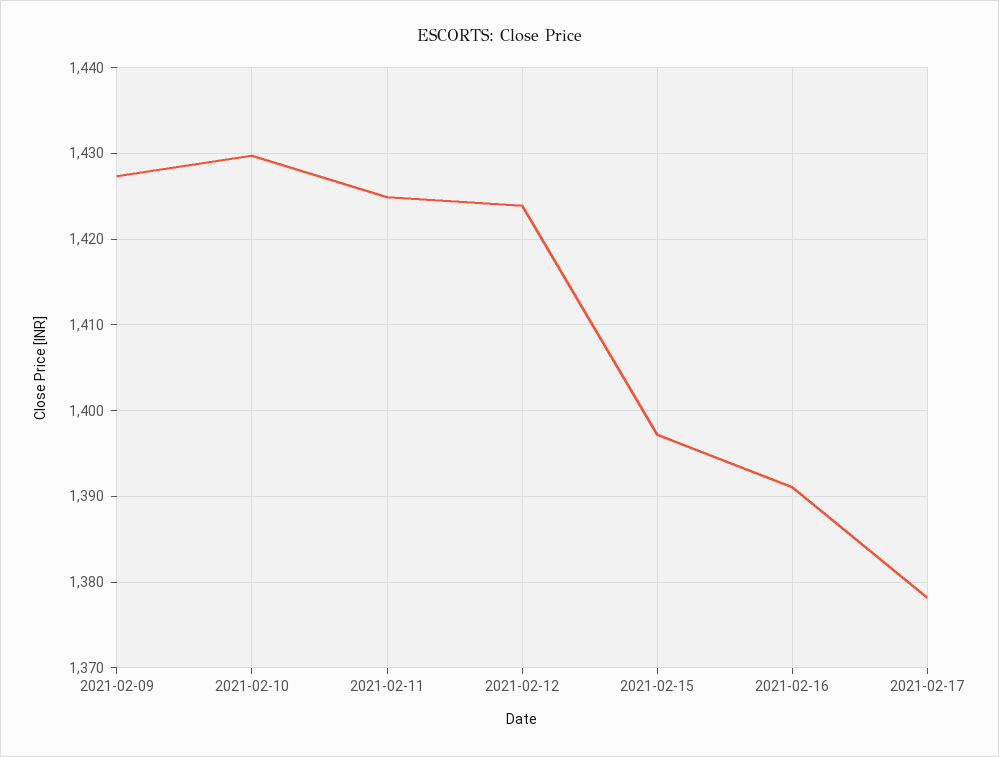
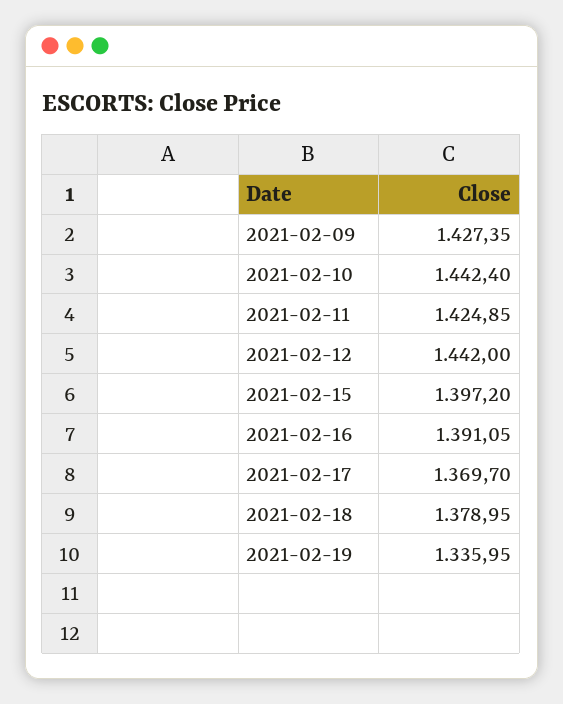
2021-02-10: 1430 -> 1442.4
2021-02-12: 1424 -> 1442
2021-02-17: 1378 -> 1369.7
2021-02-18: none -> 1378.95
2021-02-19: none -> 1335.95

